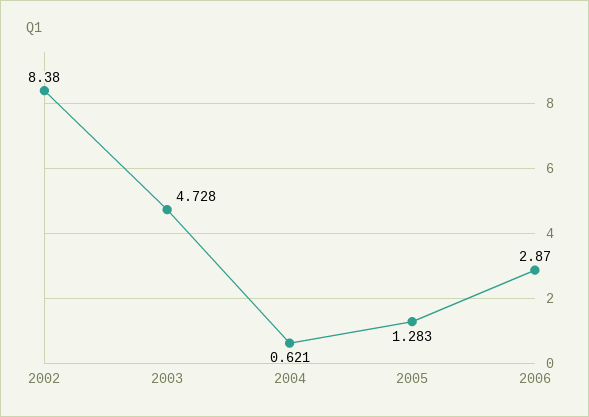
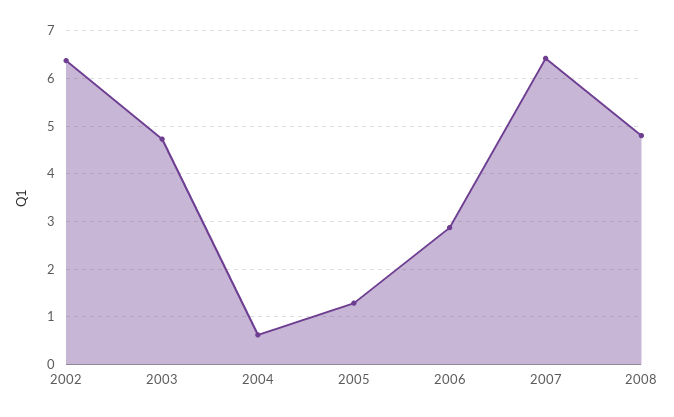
2002: 8.38 -> 6.4
2007: none -> 6.4
2008: none -> 4.8

